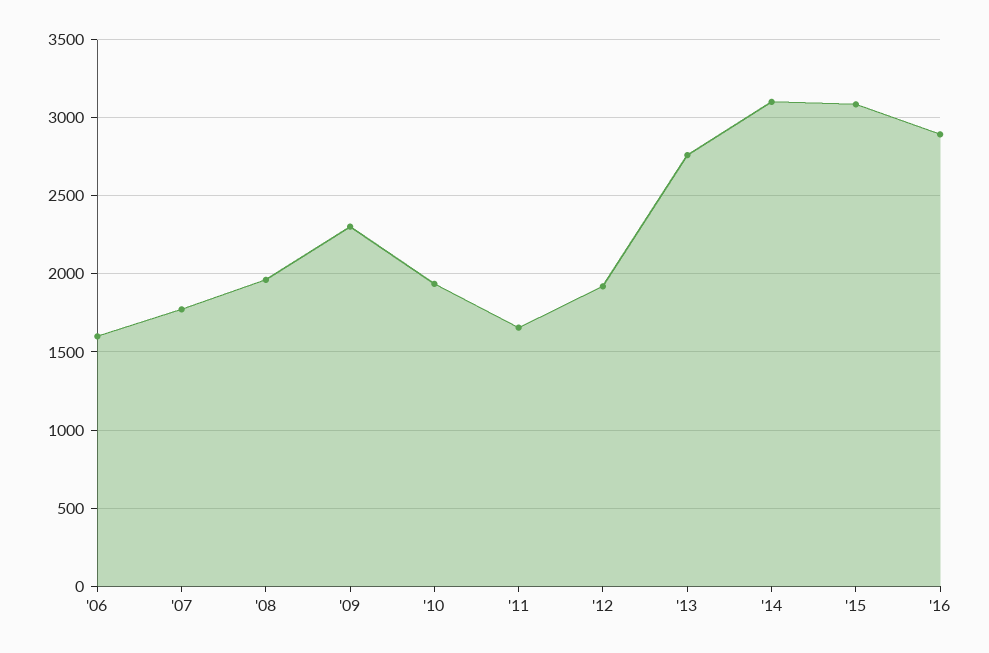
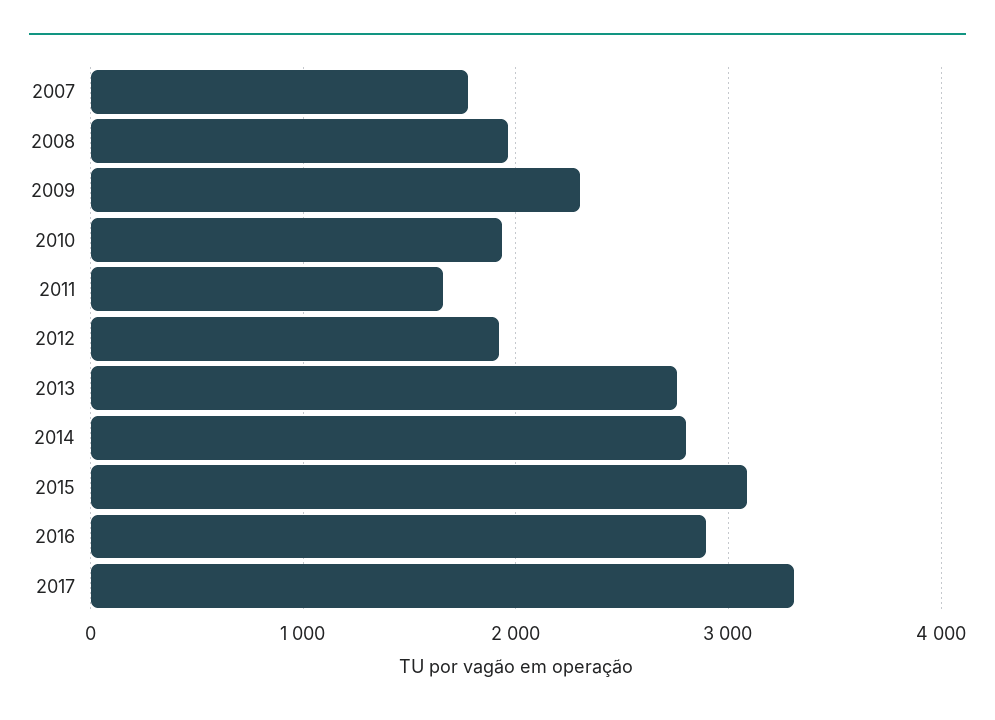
'06: 1600 -> none
'14: 3100 -> 2800
2017: none -> 3300

